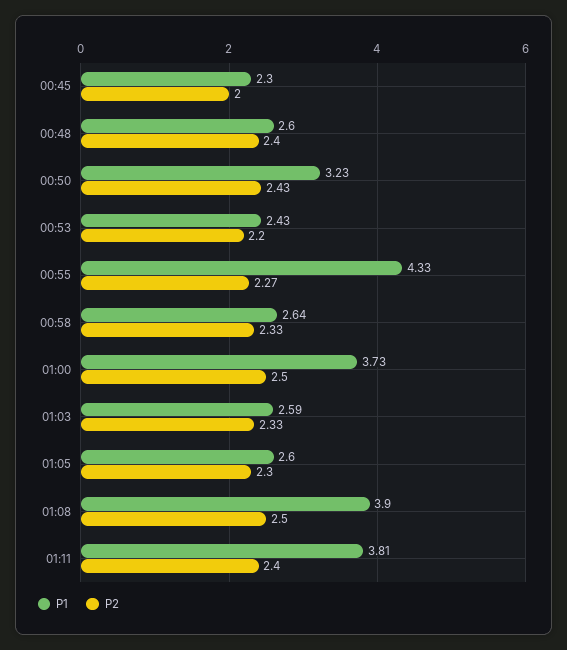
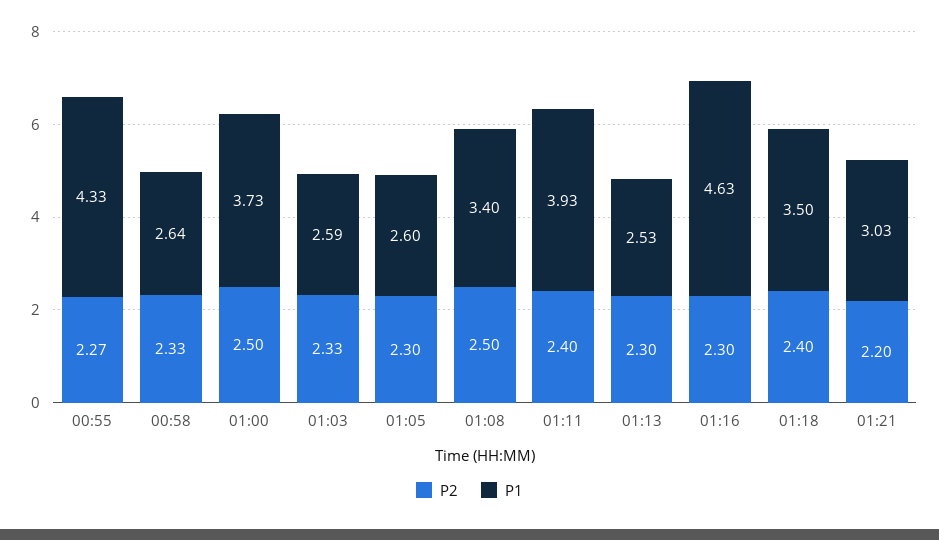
P1, 00:45: 2.3 -> none
P2, 00:45: 2 -> none
P1, 00:48: 2.6 -> none
P2, 00:48: 2.4 -> none
P1, 00:50: 3.23 -> none
P2, 00:50: 2.43 -> none
P1, 00:53: 2.43 -> none
P2, 00:53: 2.2 -> none
P1, 01:08: 3.9 -> 3.4
P1, 01:11: 3.81 -> 3.93
P2, 01:13: none -> 2.3
P1, 01:13: none -> 2.53
P2, 01:16: none -> 2.3
P1, 01:16: none -> 4.63
P2, 01:18: none -> 2.4
P1, 01:18: none -> 3.5
P2, 01:21: none -> 2.2
P1, 01:21: none -> 3.03

